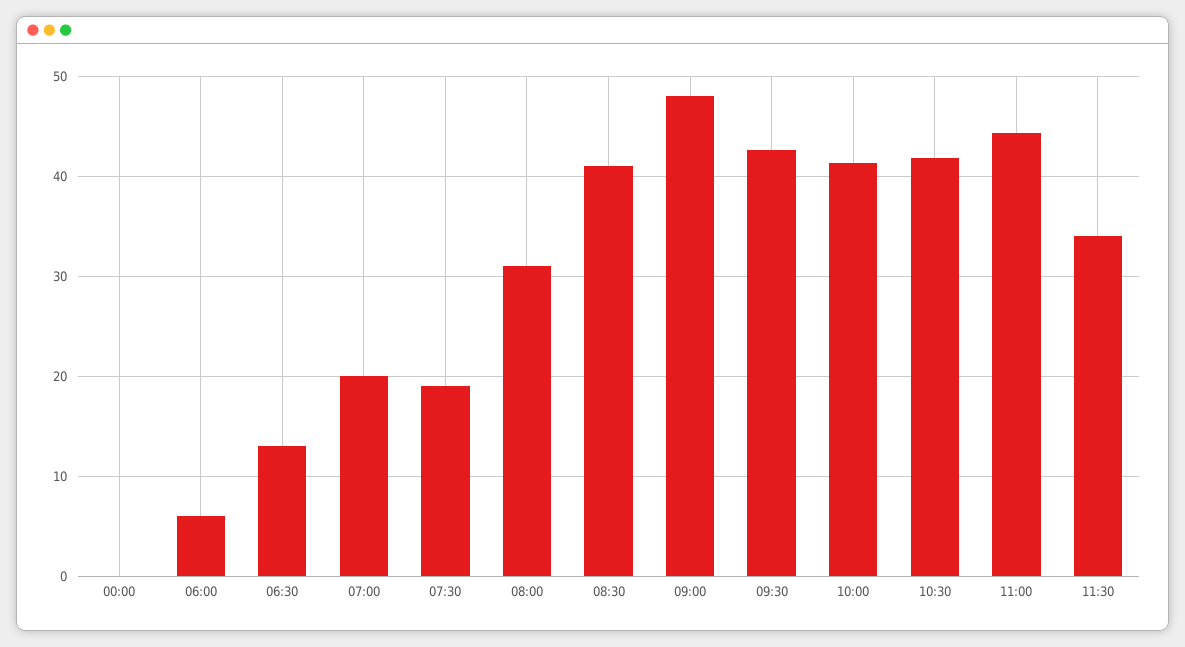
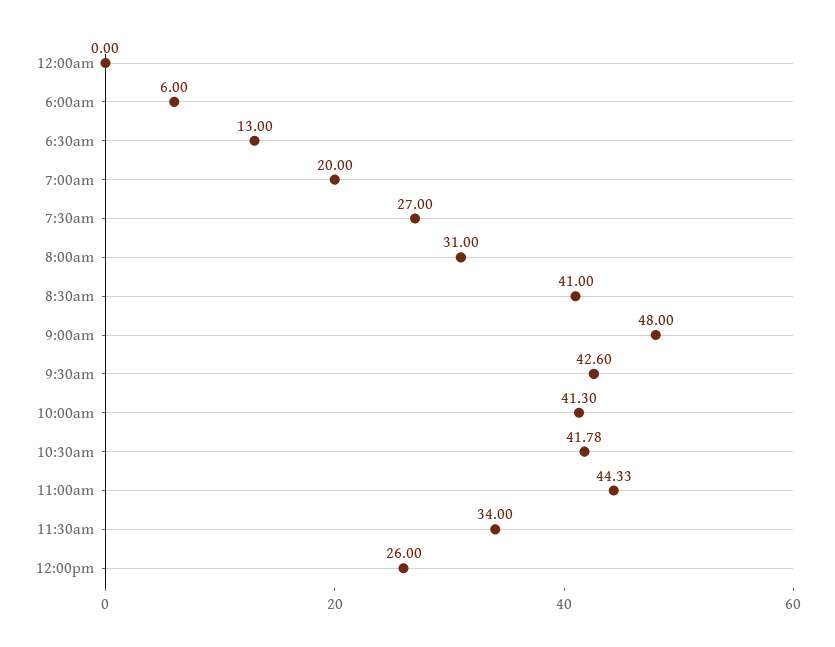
07:30: 19 -> 27
12:00pm: none -> 26

